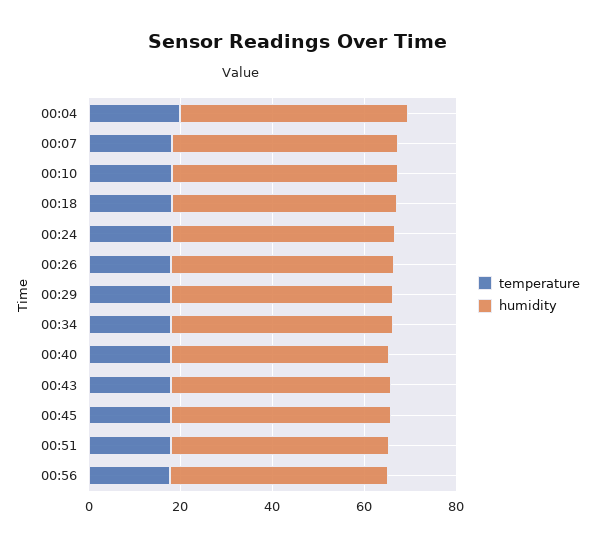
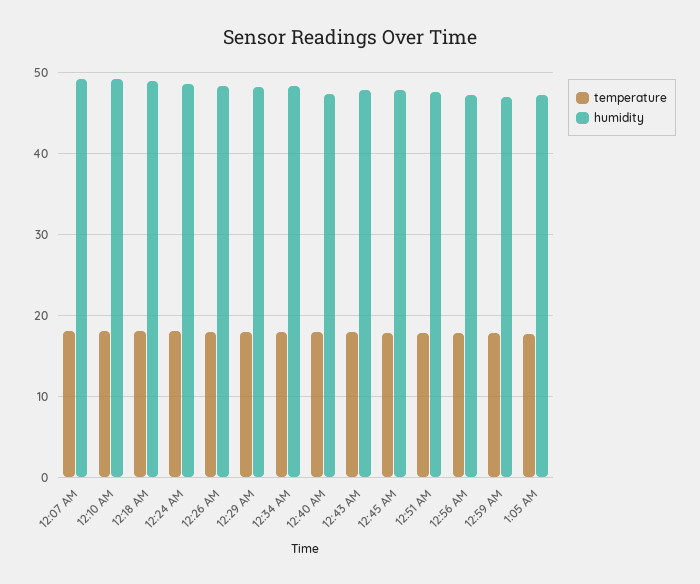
temperature, 00:04: 20 -> none
humidity, 00:04: 50 -> none
temperature, 12:59 AM: none -> 18
humidity, 12:59 AM: none -> 47
temperature, 1:05 AM: none -> 18
humidity, 1:05 AM: none -> 47

